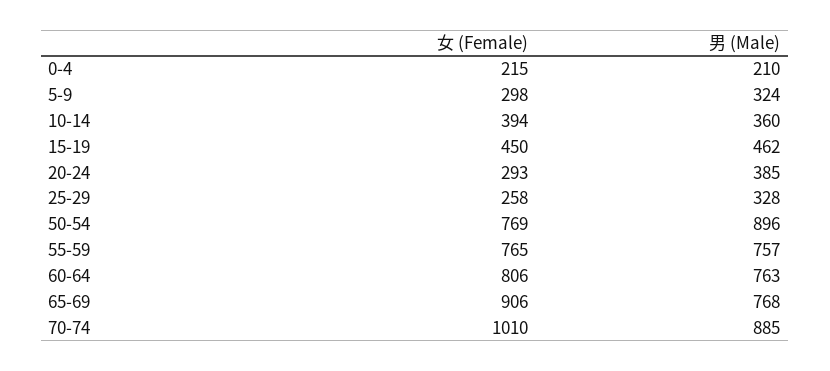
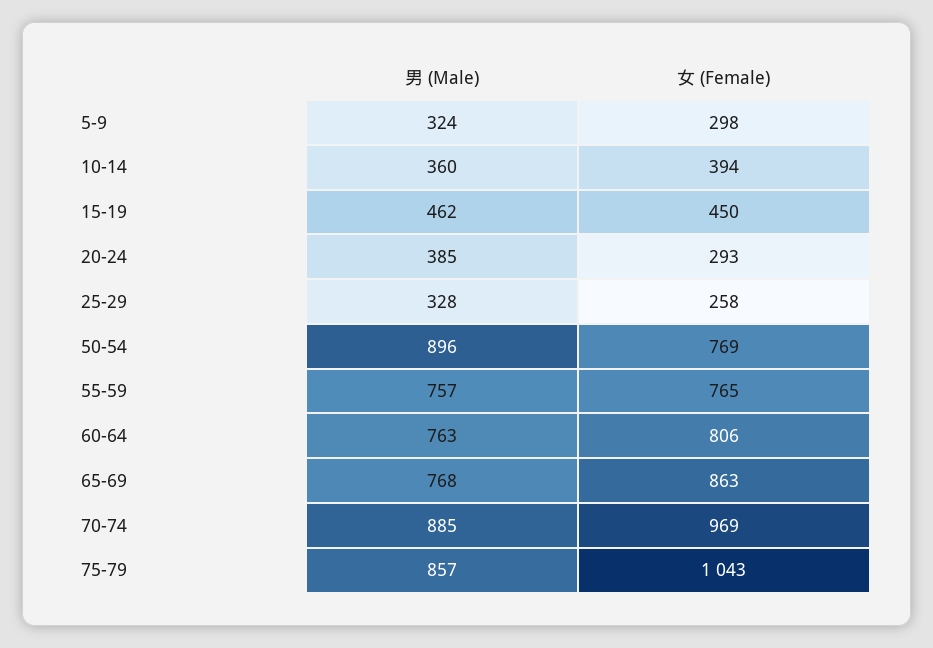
女 (Female), 0-4: 215 -> none
男 (Male), 0-4: 210 -> none
女 (Female), 65-69: 906 -> 863
女 (Female), 70-74: 1010 -> 969
男 (Male), 75-79: none -> 857
女 (Female), 75-79: none -> 1043

